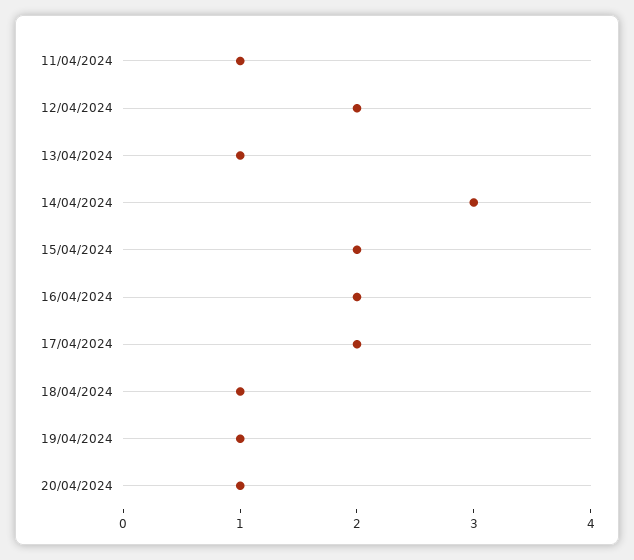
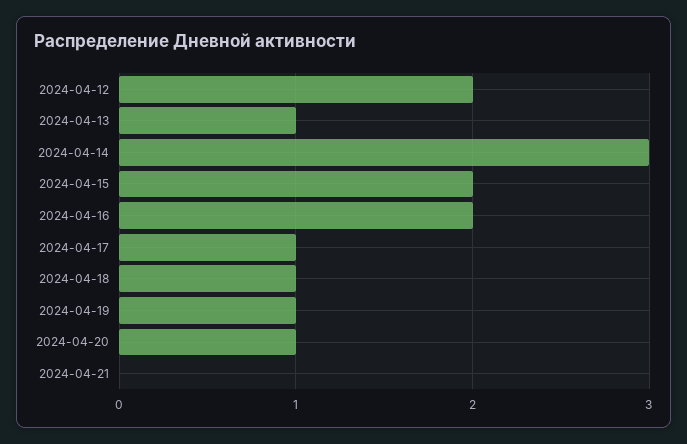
11/04/2024: 1 -> none
17/04/2024: 2 -> 1
2024-04-21: none -> 0

